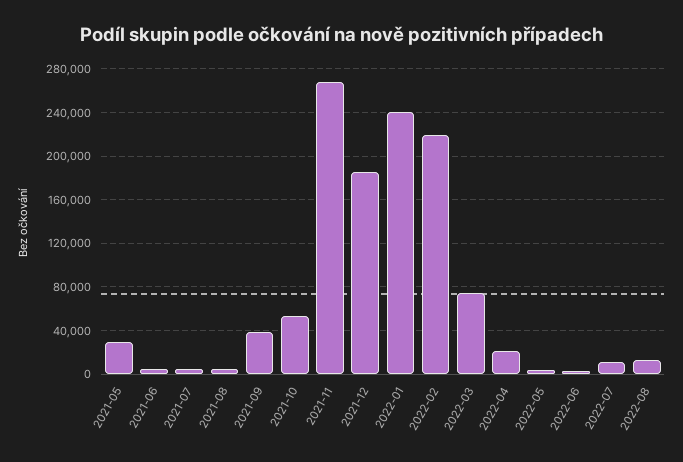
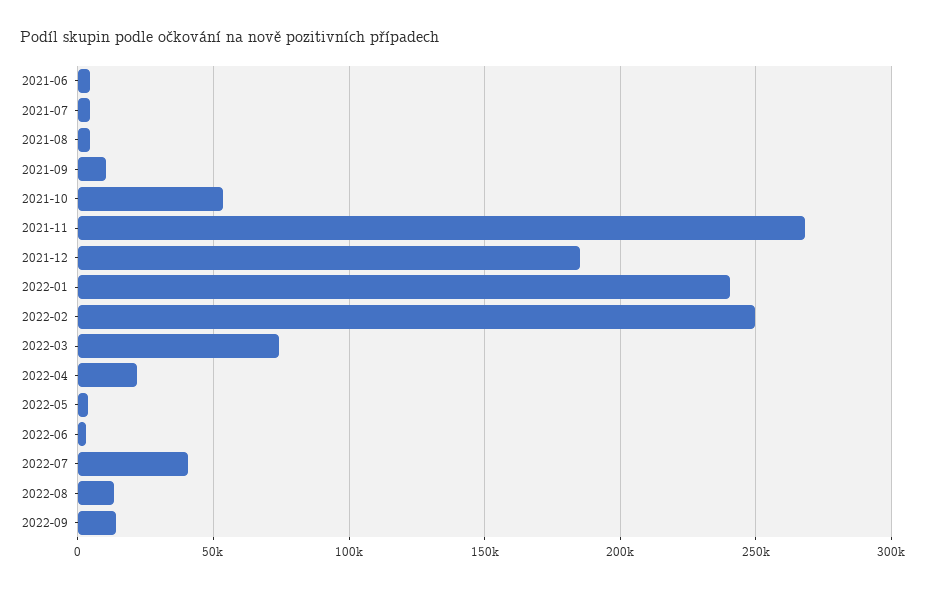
2021-05: 30000 -> none
2021-09: 40000 -> 10000
2022-02: 220000 -> 250000
2022-07: 10000 -> 40000
2022-09: none -> 15000

